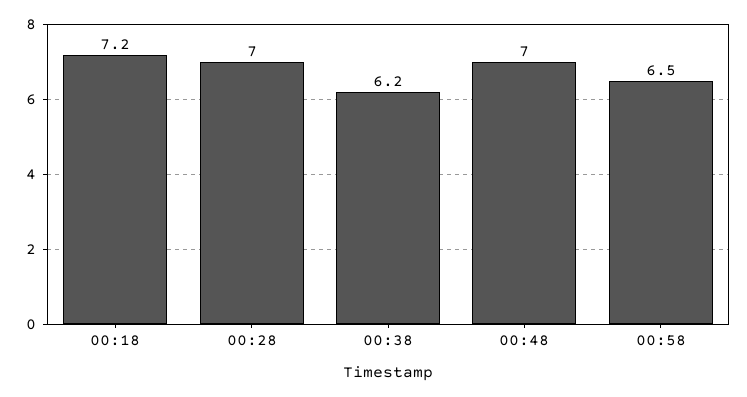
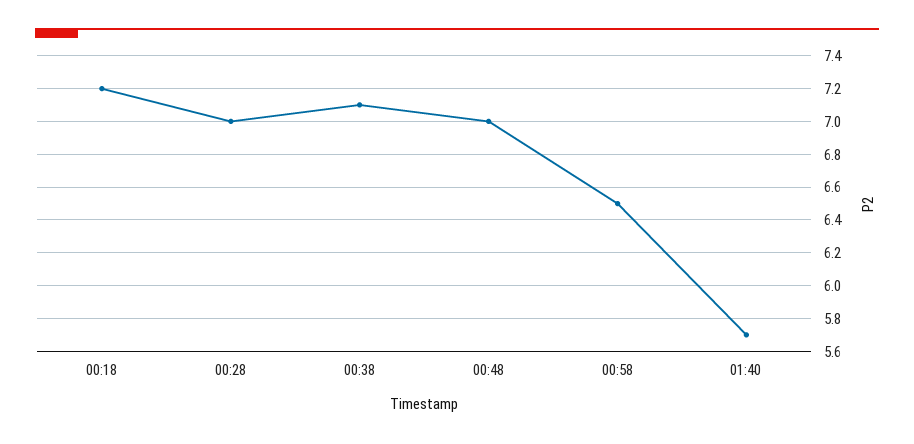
00:38: 6.2 -> 7.1
01:40: none -> 5.7

